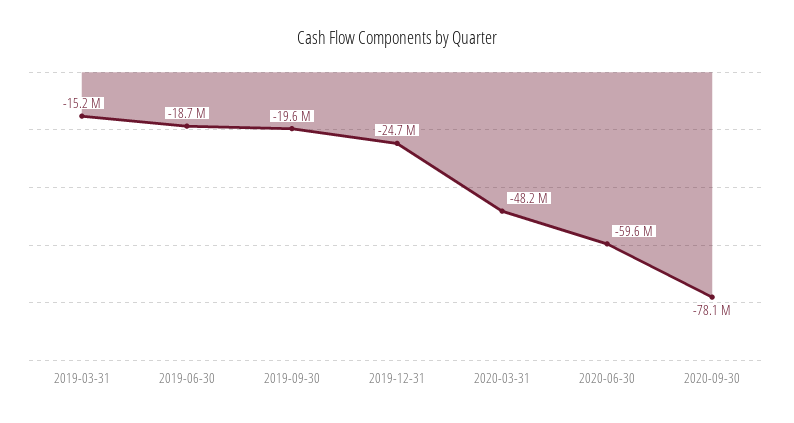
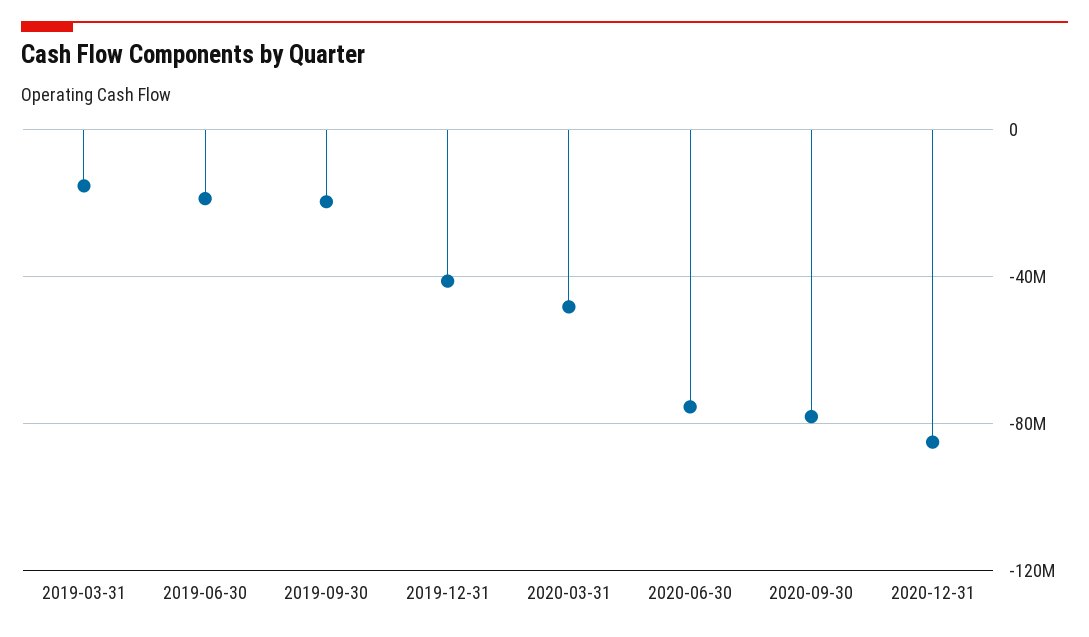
2019-12-31: -24700000 -> -40000000
2020-06-30: -59600000 -> -75000000
2020-12-31: none -> -85000000

